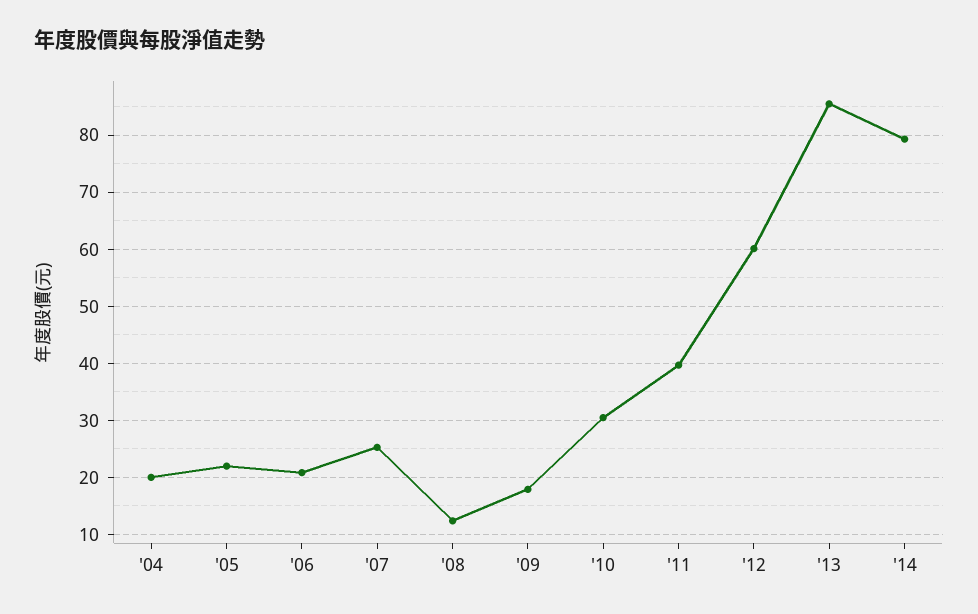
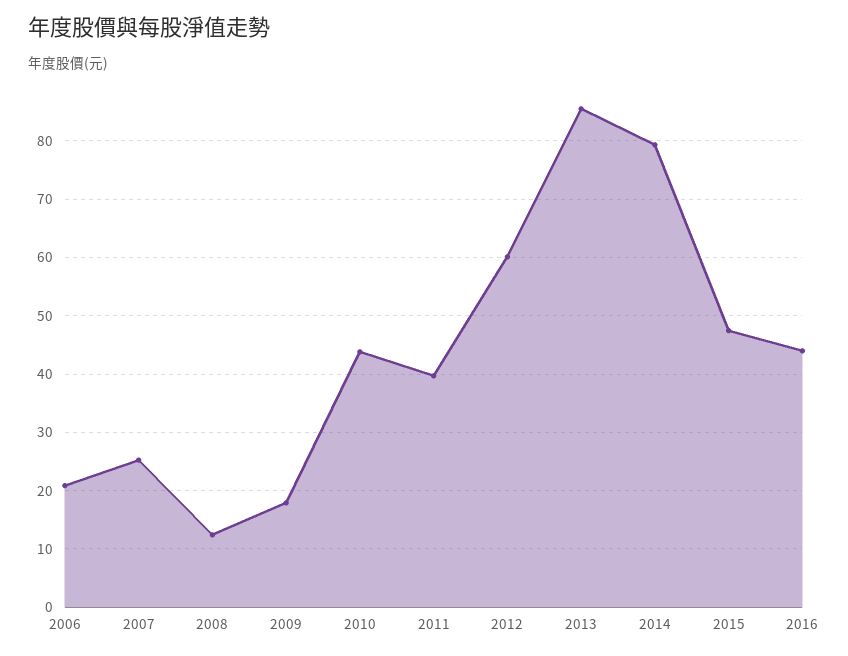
'04: 20 -> none
'05: 22 -> none
'10: 30 -> 44
2015: none -> 48
2016: none -> 44

